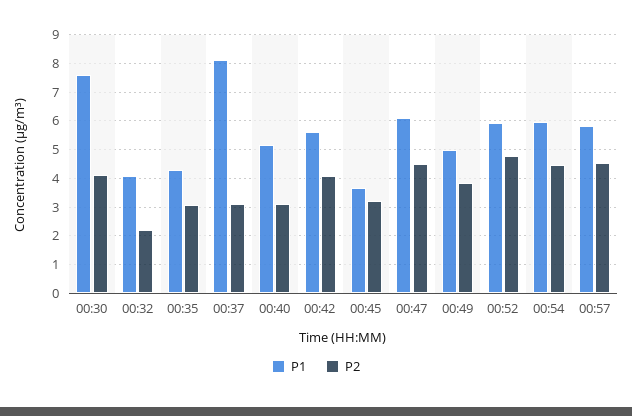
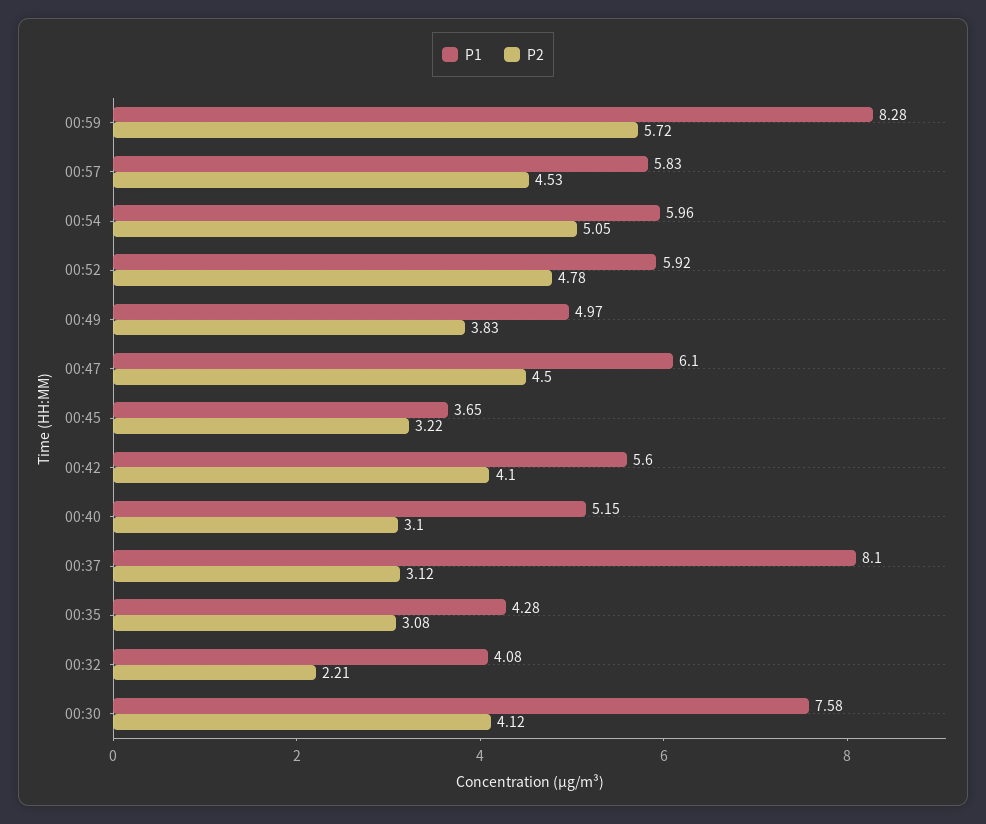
P2, 00:54: 4.5 -> 5.05
P1, 00:59: none -> 8.28
P2, 00:59: none -> 5.72

